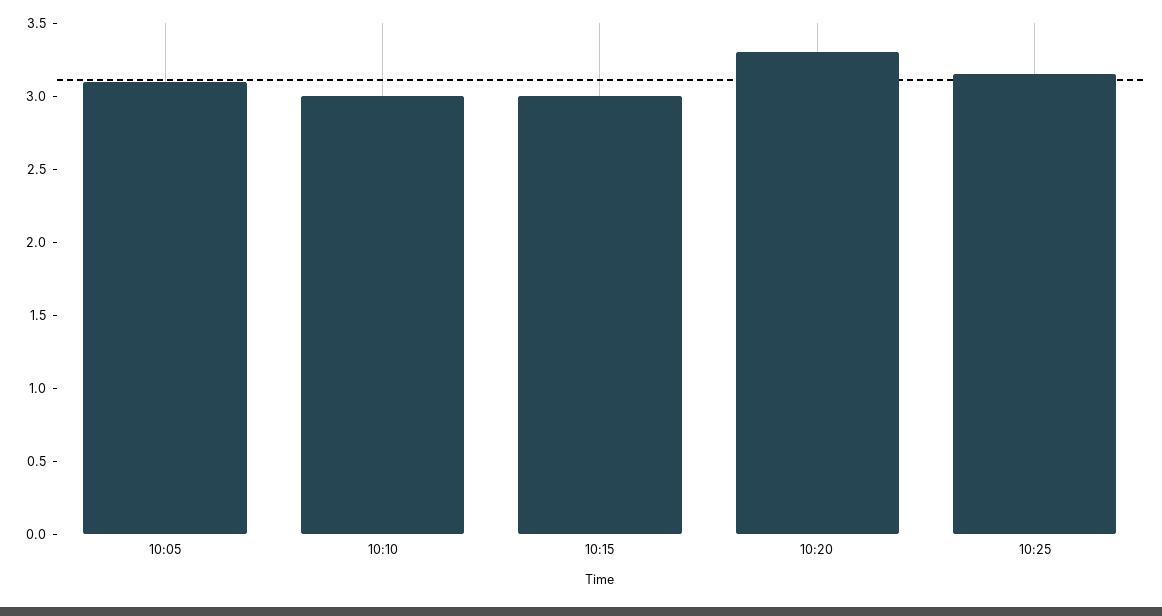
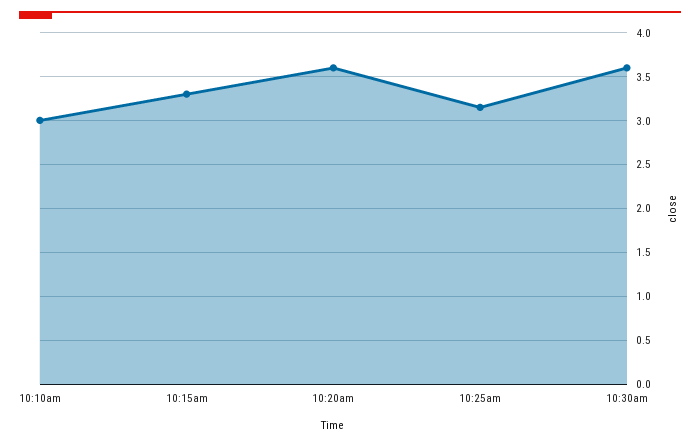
10:05: 3.1 -> none
10:15: 3 -> 3.3
10:20: 3.3 -> 3.6
10:30am: none -> 3.6

